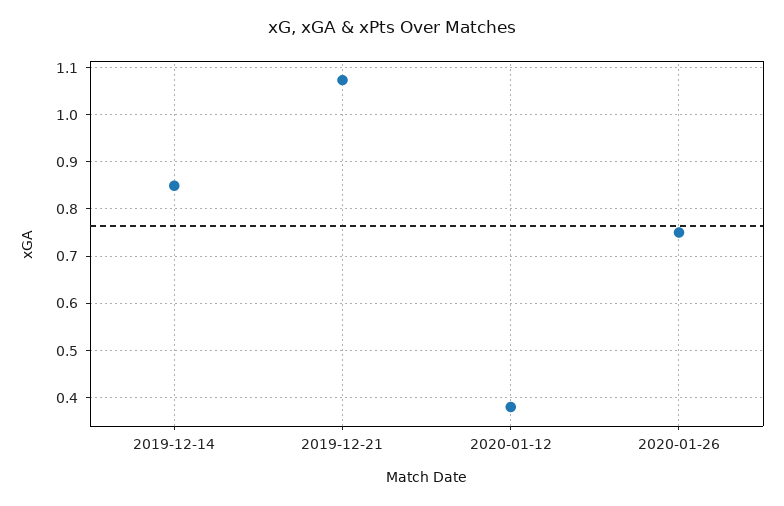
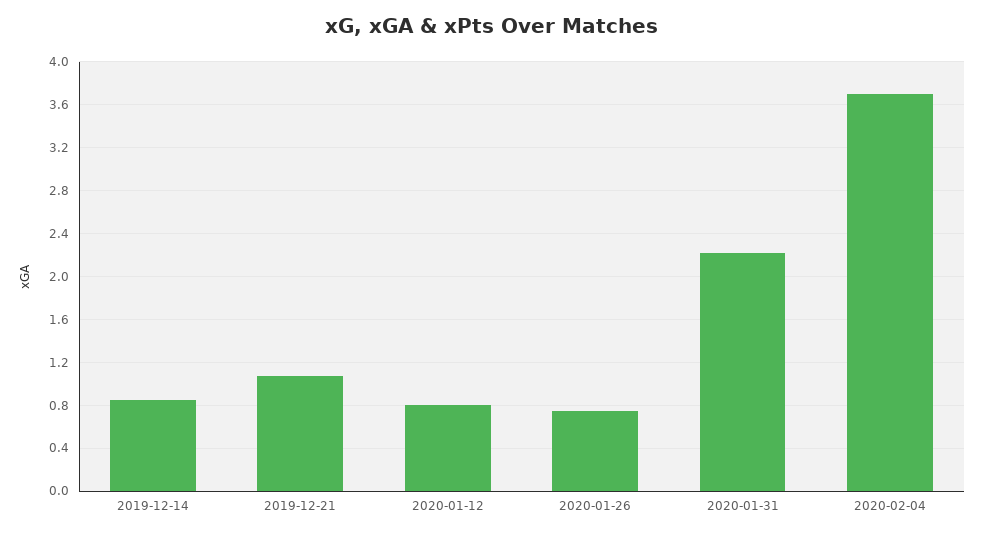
2020-01-12: 0.38 -> 0.8
2020-01-31: none -> 2.2
2020-02-04: none -> 3.7

